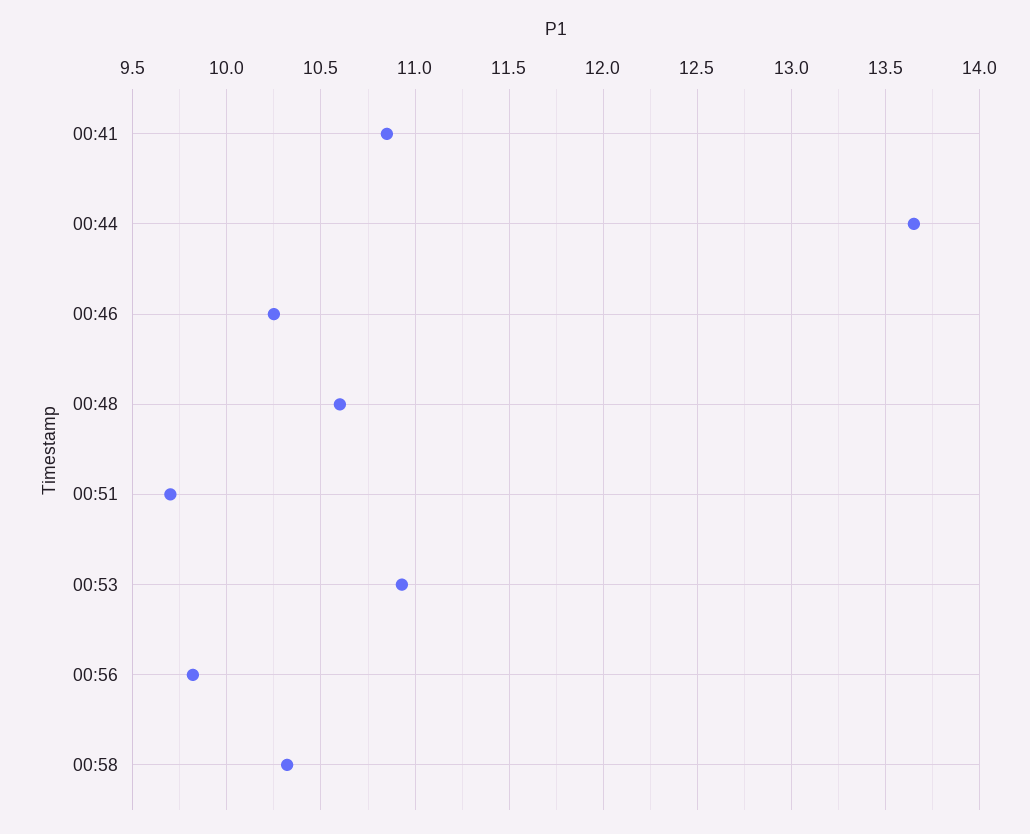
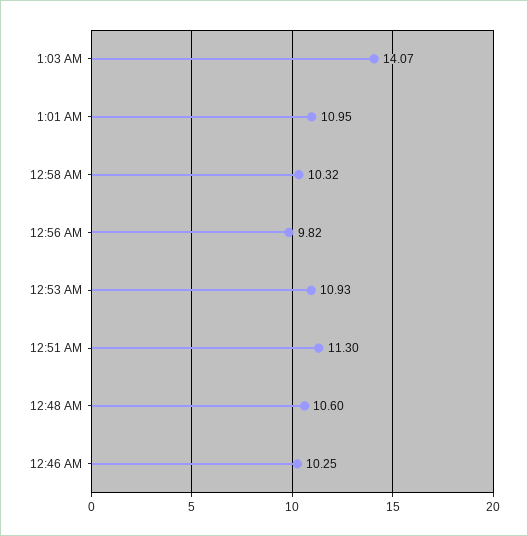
00:41: 10.85 -> none
00:44: 13.65 -> none
00:51: 9.7 -> 11.3
1:03 AM: none -> 14.07
1:01 AM: none -> 10.95

